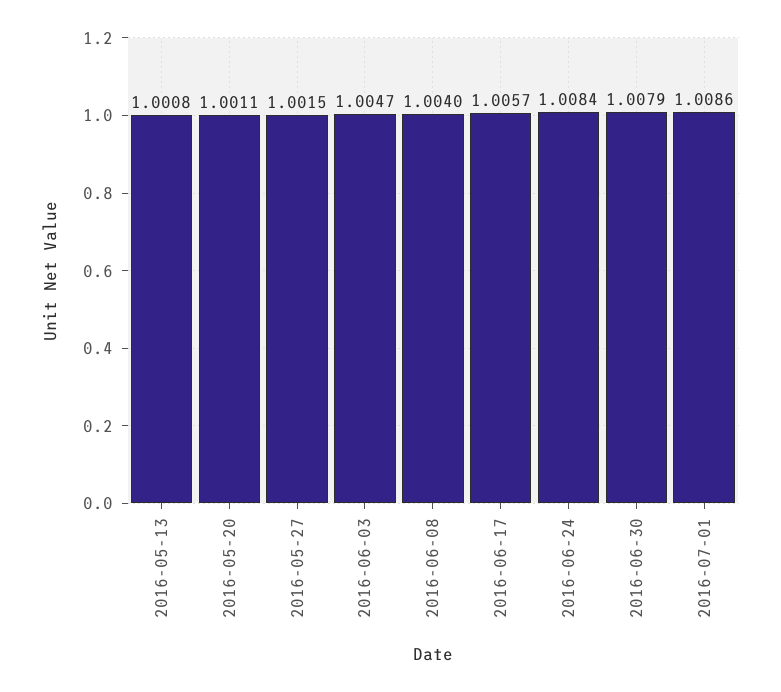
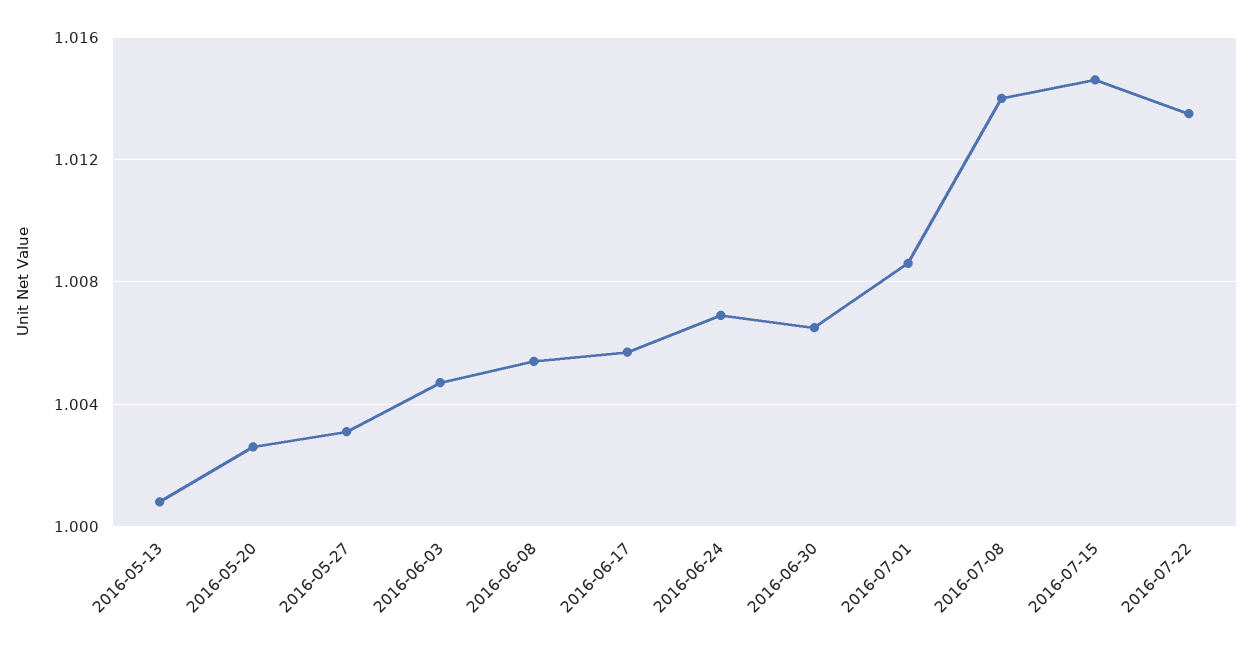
2016-05-20: 1.0011 -> 1.0025
2016-05-27: 1.0015 -> 1.003
2016-06-08: 1.004 -> 1.0055
2016-06-24: 1.0084 -> 1.007
2016-06-30: 1.0079 -> 1.0065
2016-07-08: none -> 1.014
2016-07-15: none -> 1.0145
2016-07-22: none -> 1.0135

